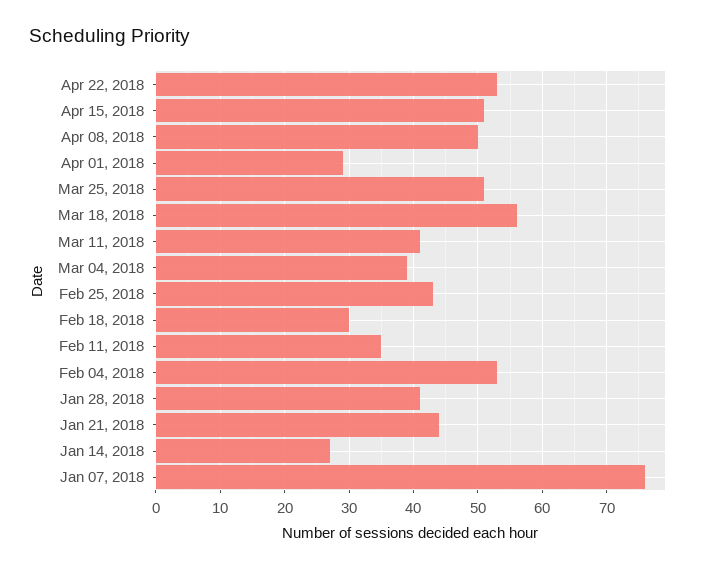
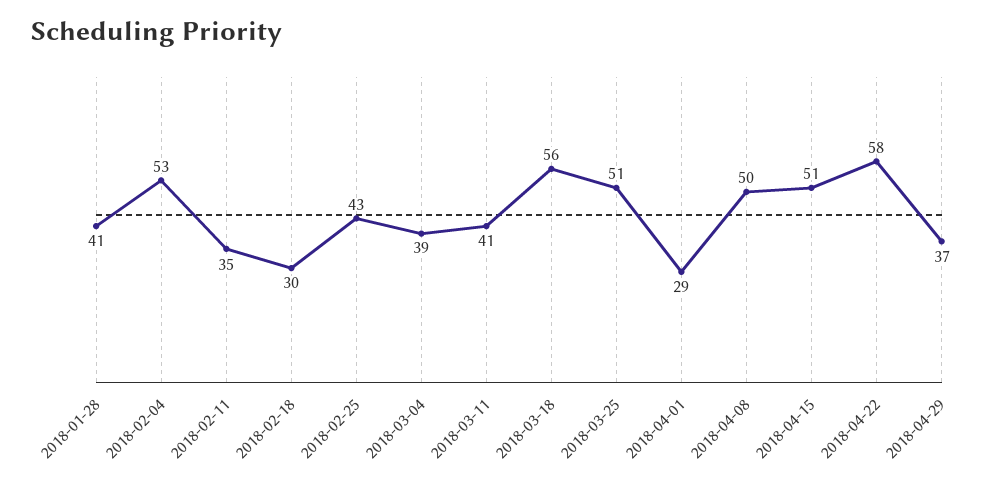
Apr 22, 2018: 53 -> 58
Jan 21, 2018: 44 -> none
Jan 14, 2018: 27 -> none
Jan 07, 2018: 76 -> none
2018-04-29: none -> 37

